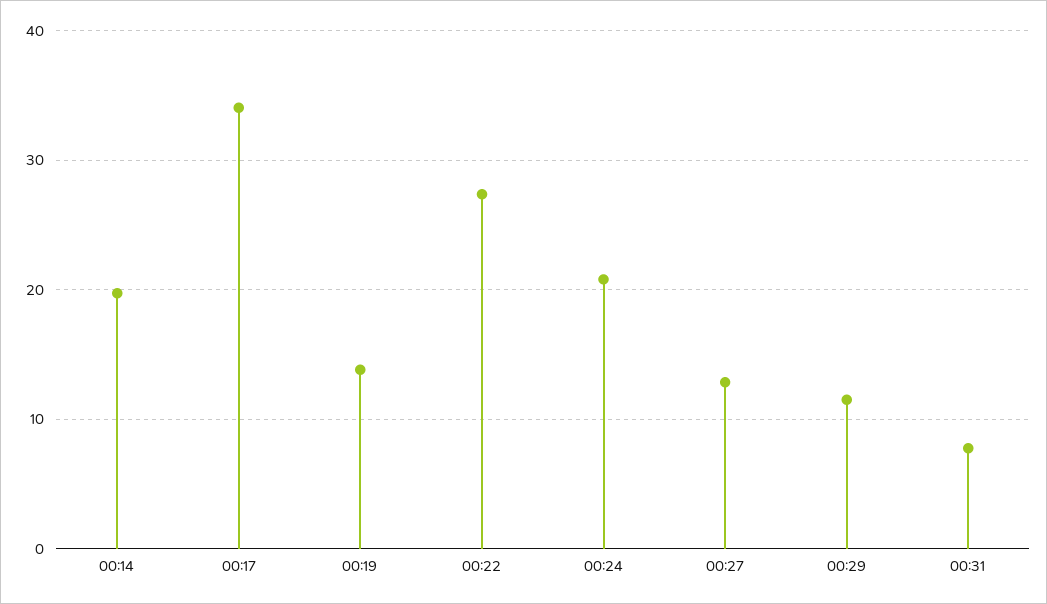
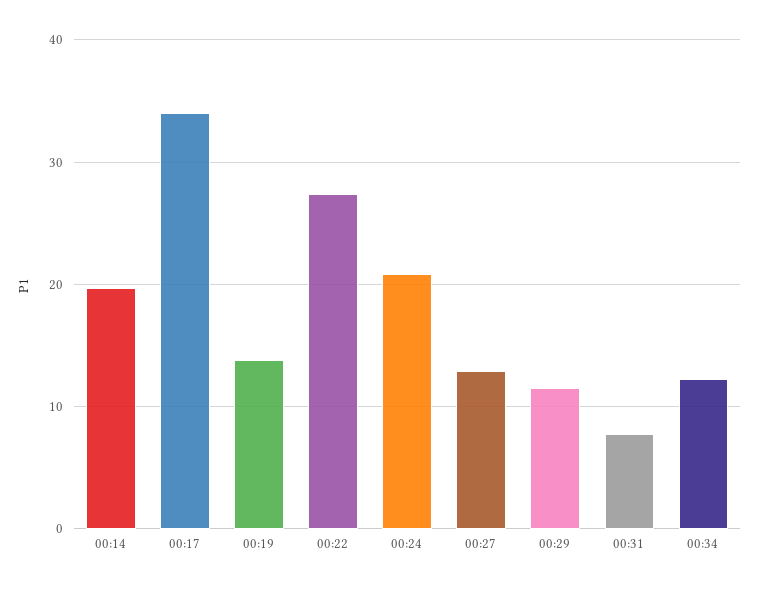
00:34: none -> 12

